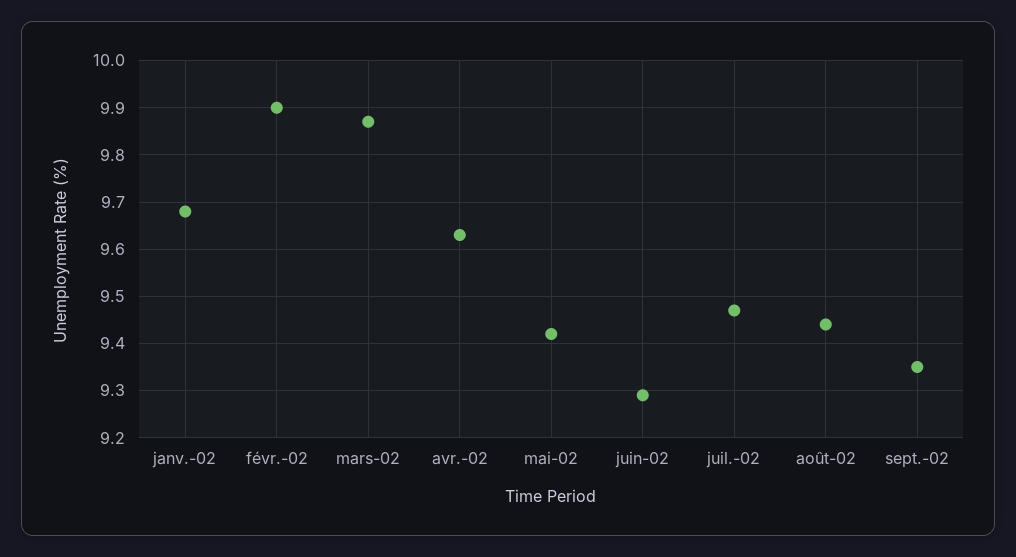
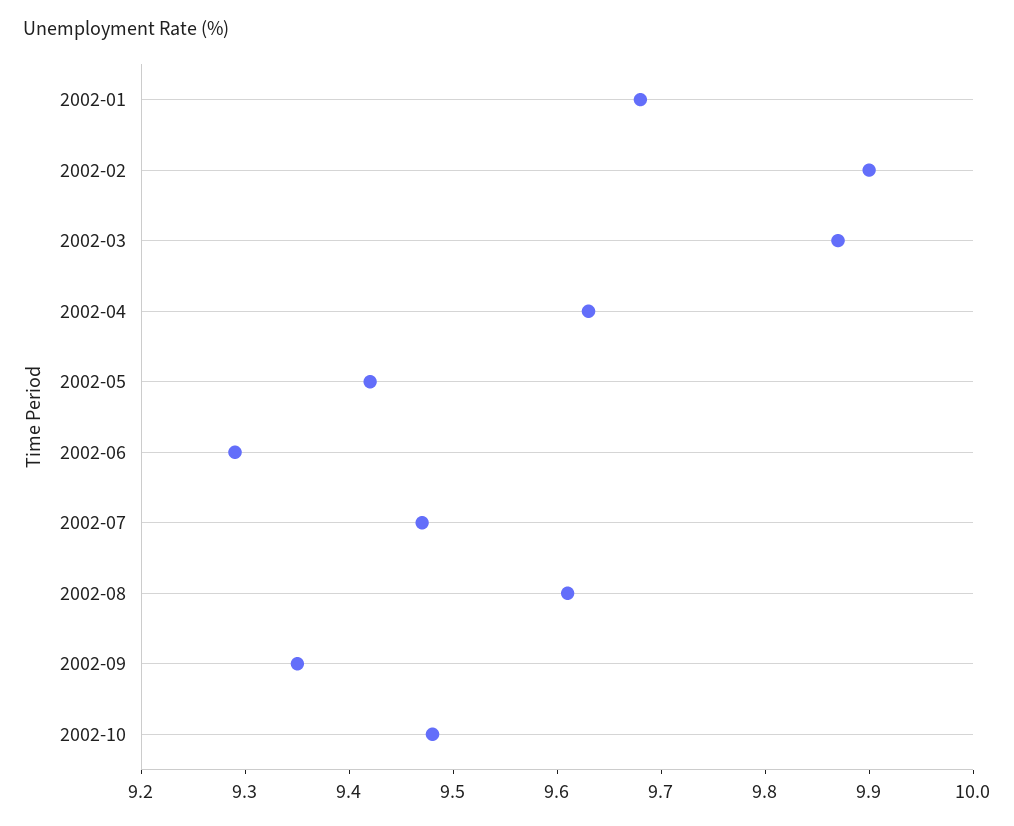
août-02: 9.45 -> 9.61
2002-10: none -> 9.48

